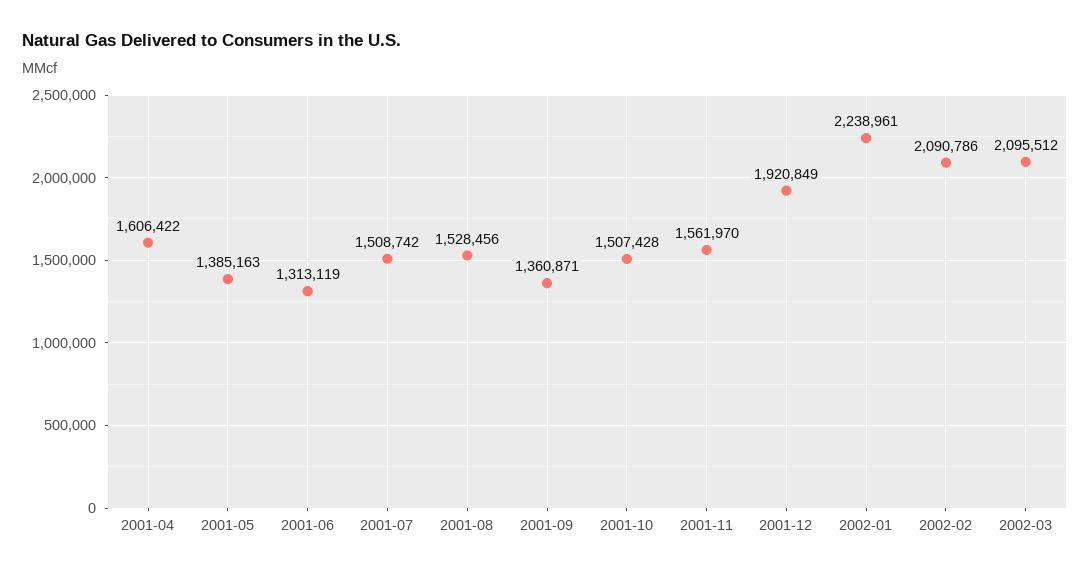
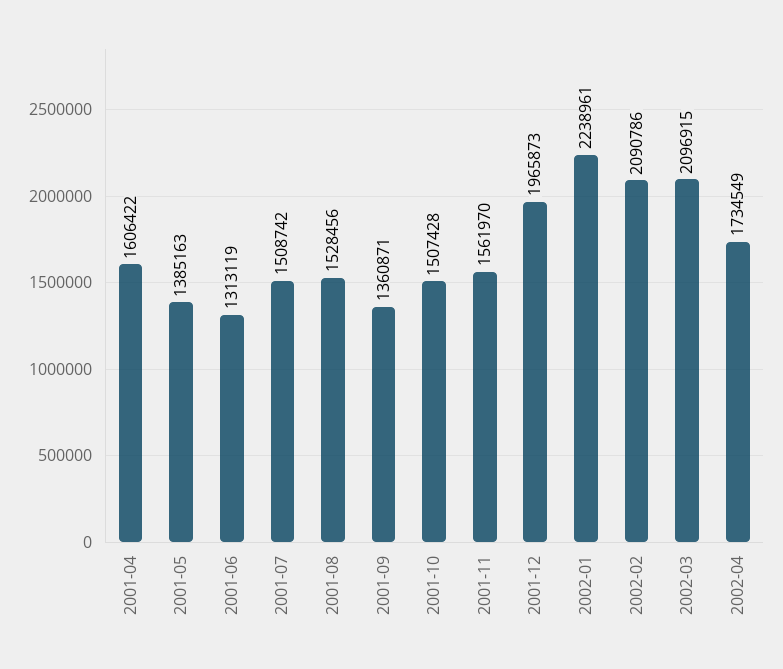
2001-12: 1920849 -> 1965873
2002-03: 2095512 -> 2096915
2002-04: none -> 1734549

